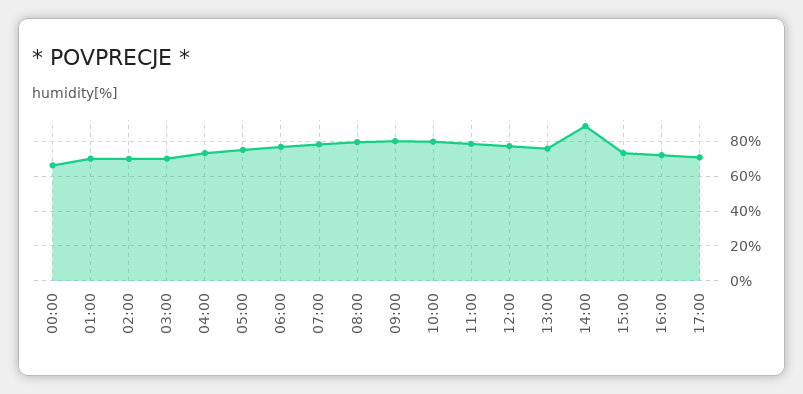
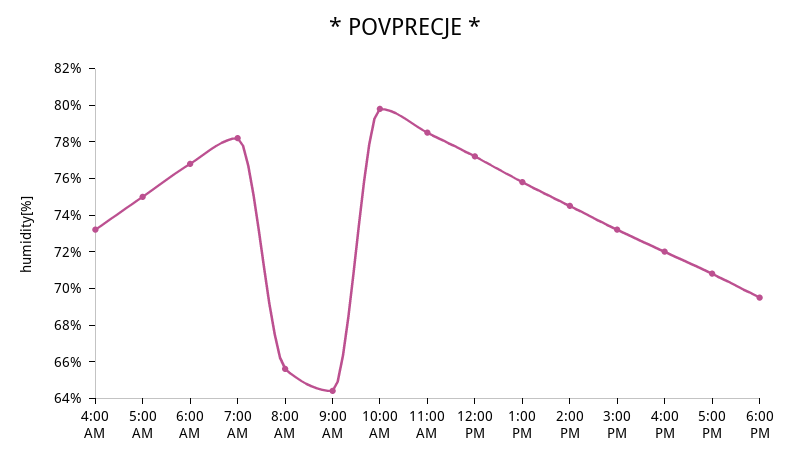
00:00: 65 -> none
01:00: 70 -> none
02:00: 70 -> none
03:00: 70 -> none
08:00: 80 -> 65.5
09:00: 80 -> 64.5
14:00: 90 -> 74.5
6:00 PM: none -> 69.5

